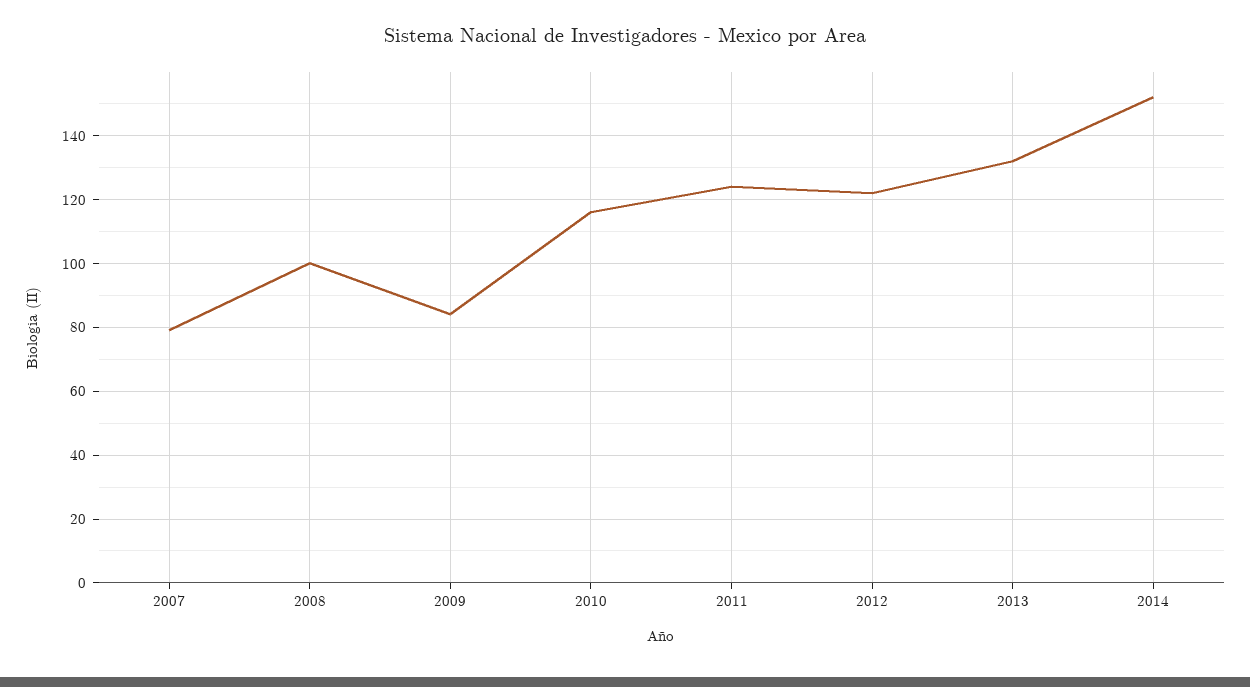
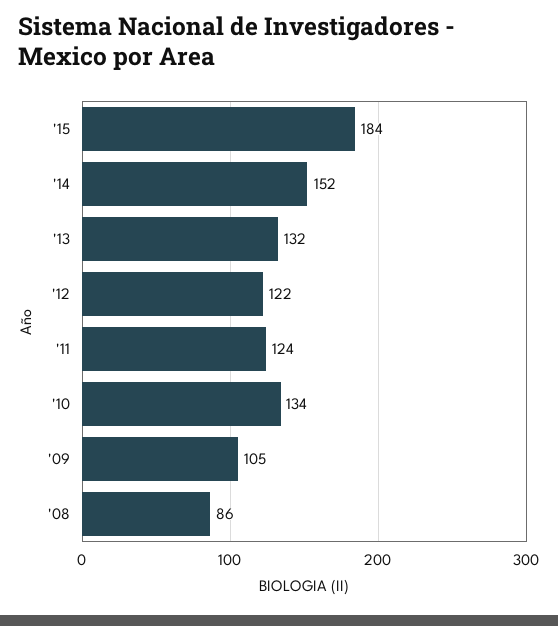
2007: 80 -> none
2008: 100 -> 86
2009: 85 -> 105
2010: 115 -> 134
'15: none -> 184

